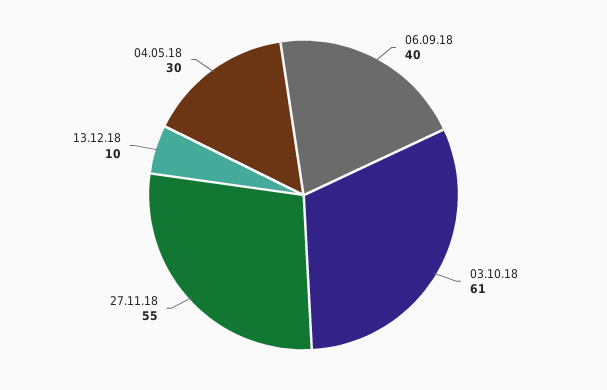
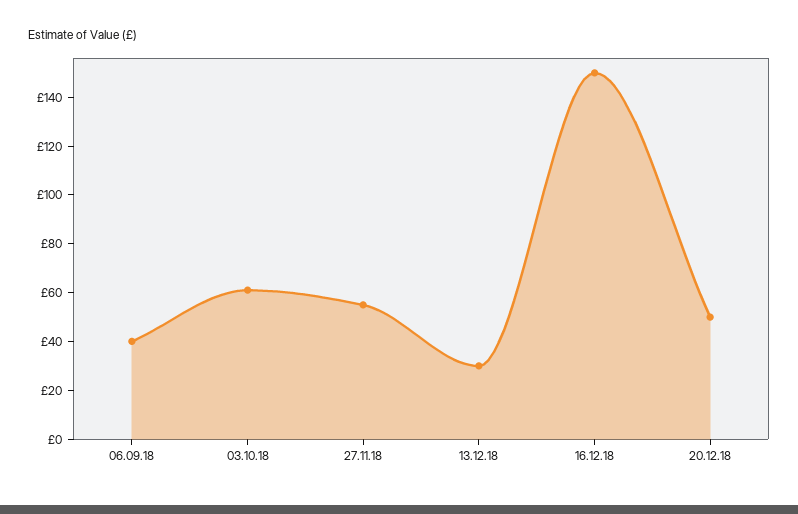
13.12.18: 10 -> 30
04.05.18: 30 -> none
16.12.18: none -> 150
20.12.18: none -> 50

